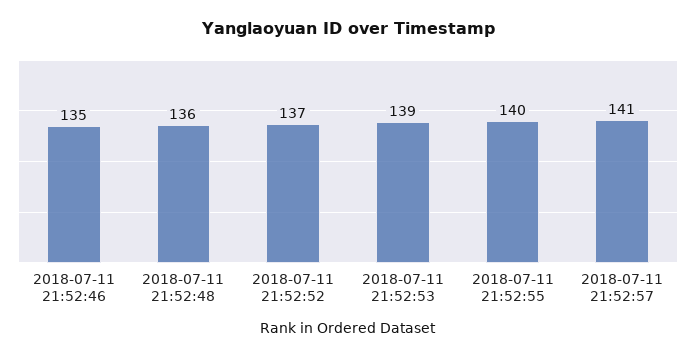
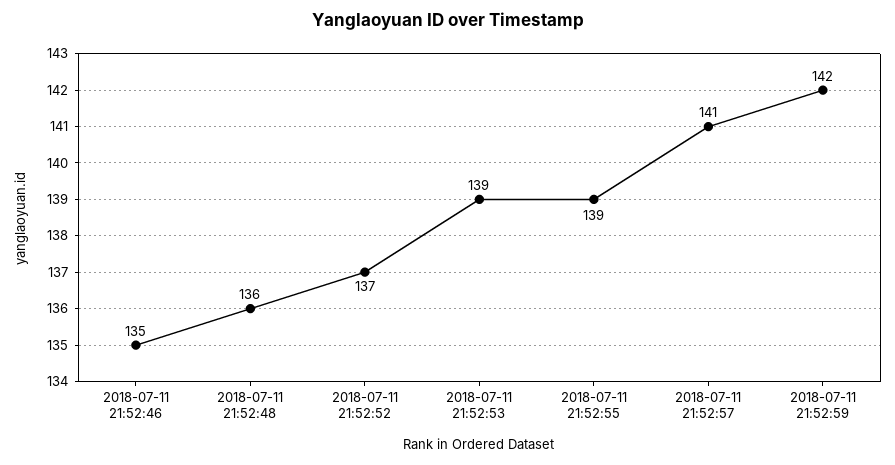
2018-07-11 21:52:55: 140 -> 139
2018-07-11 21:52:59: none -> 142

